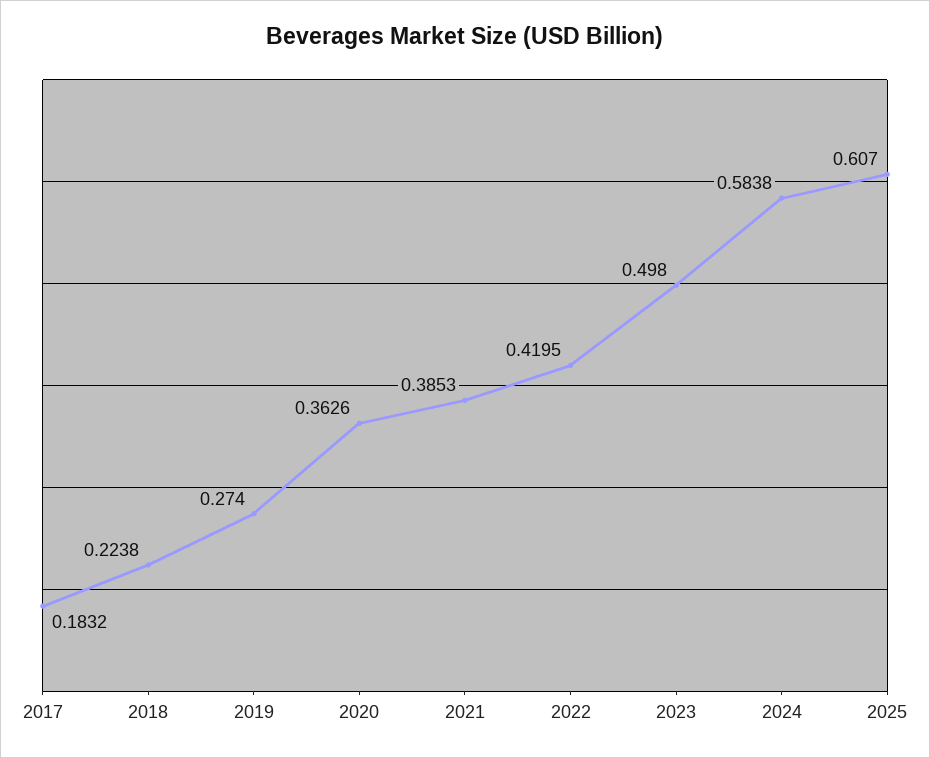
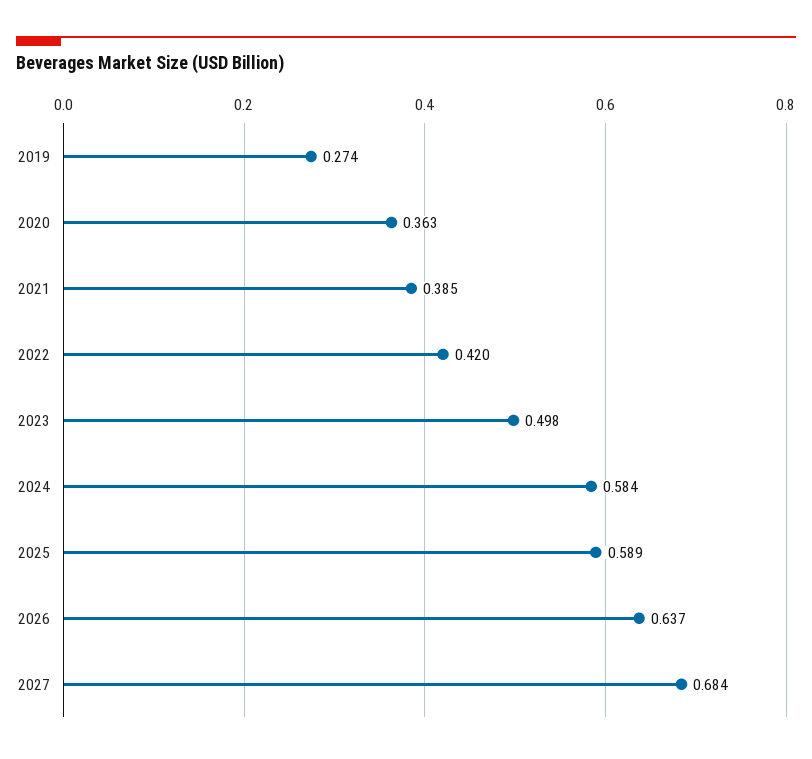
2017: 0.1832 -> none
2018: 0.2238 -> none
2025: 0.607 -> 0.589
2026: none -> 0.637
2027: none -> 0.684

